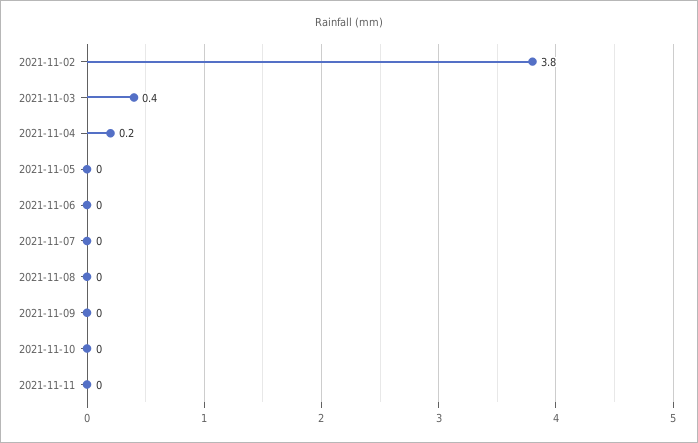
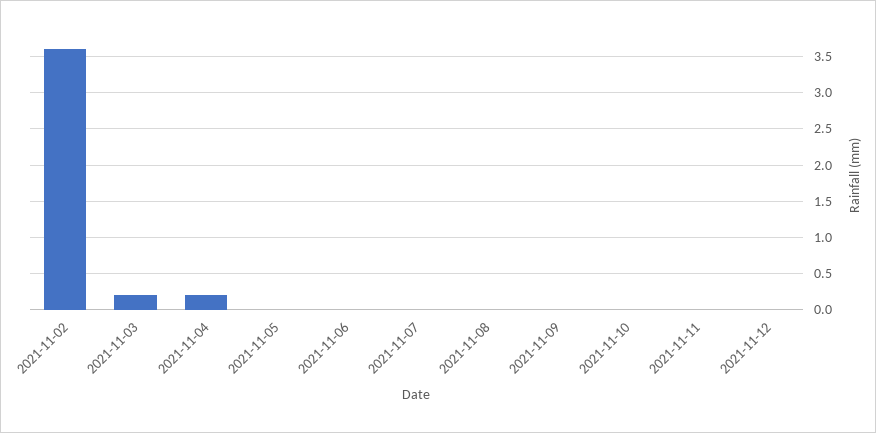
2021-11-02: 3.8 -> 3.6
2021-11-03: 0.4 -> 0.2
2021-11-12: none -> 0

